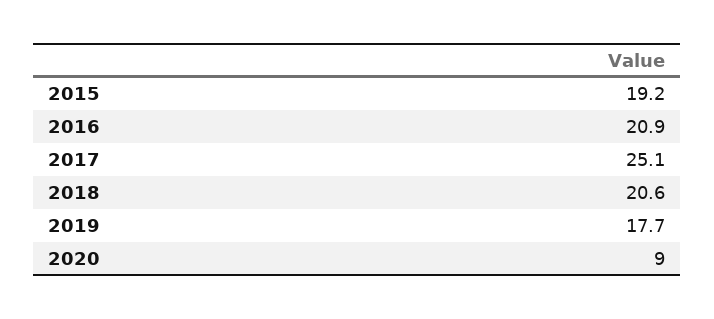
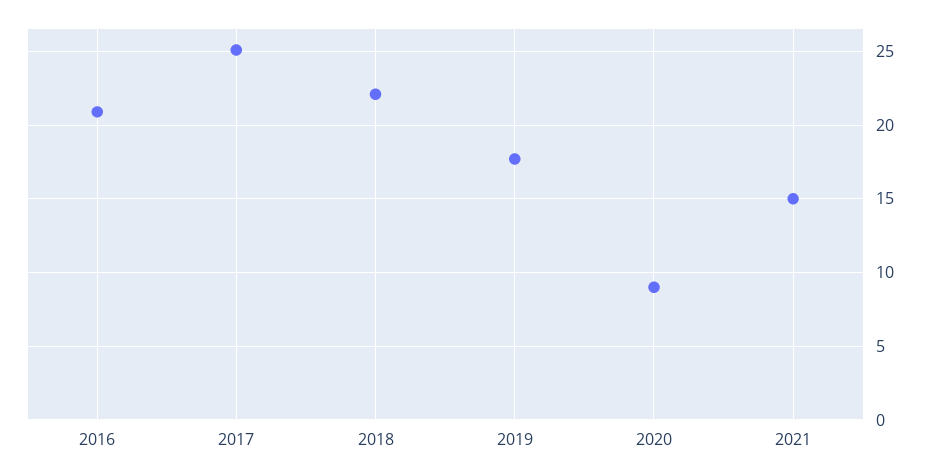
2015: 19.2 -> none
2018: 20.6 -> 22
2021: none -> 15

